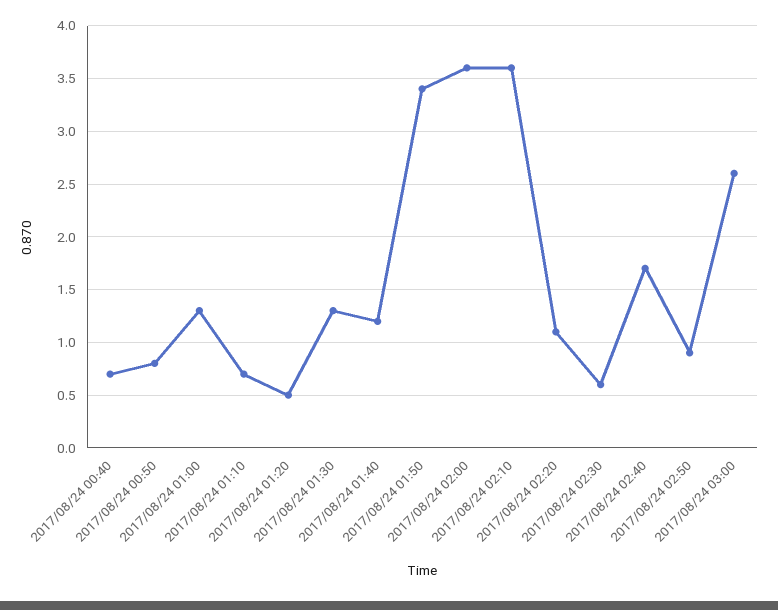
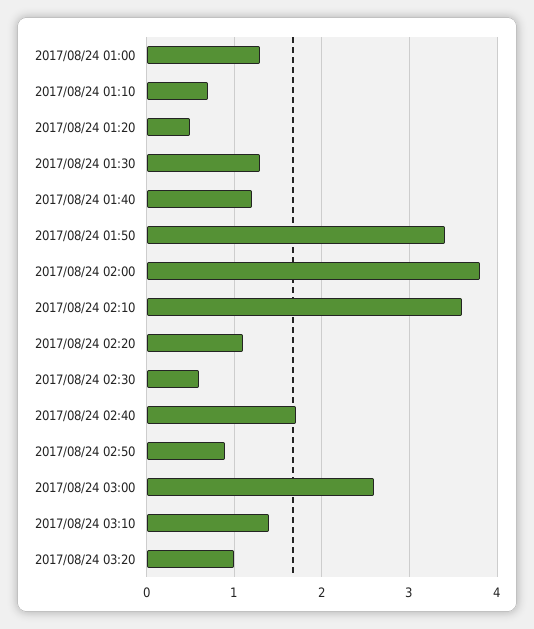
2017/08/24 00:40: 0.7 -> none
2017/08/24 00:50: 0.8 -> none
2017/08/24 02:00: 3.6 -> 3.8
2017/08/24 03:10: none -> 1.4
2017/08/24 03:20: none -> 1

